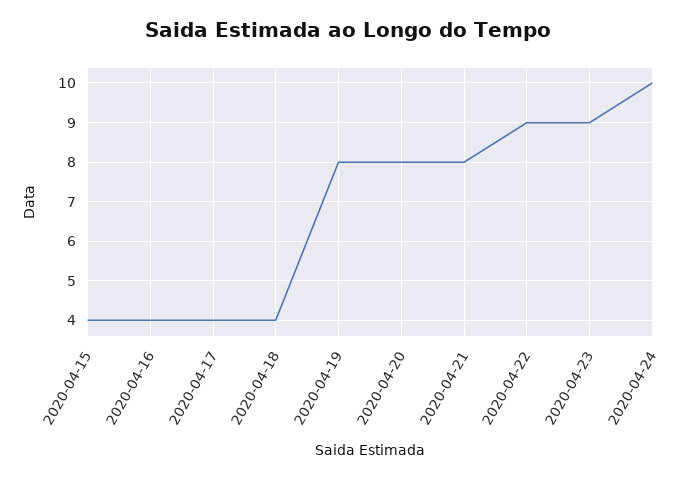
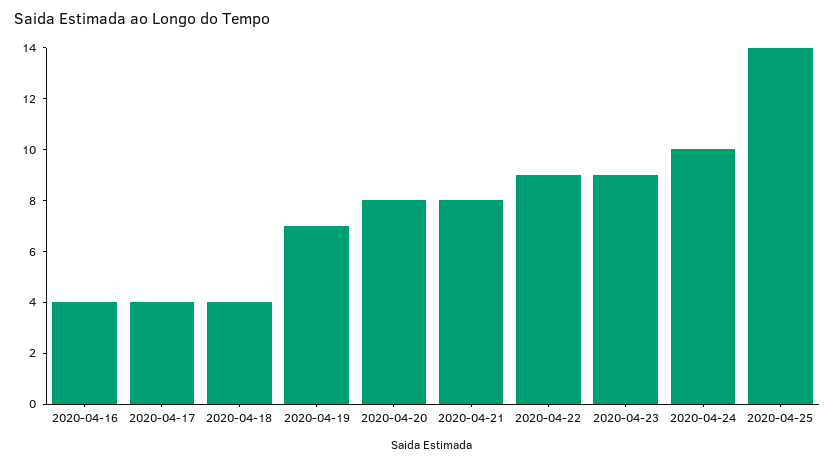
2020-04-15: 4 -> none
2020-04-19: 8 -> 7
2020-04-25: none -> 14

